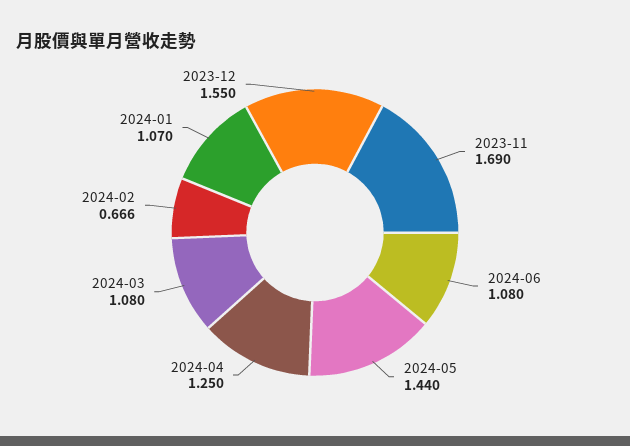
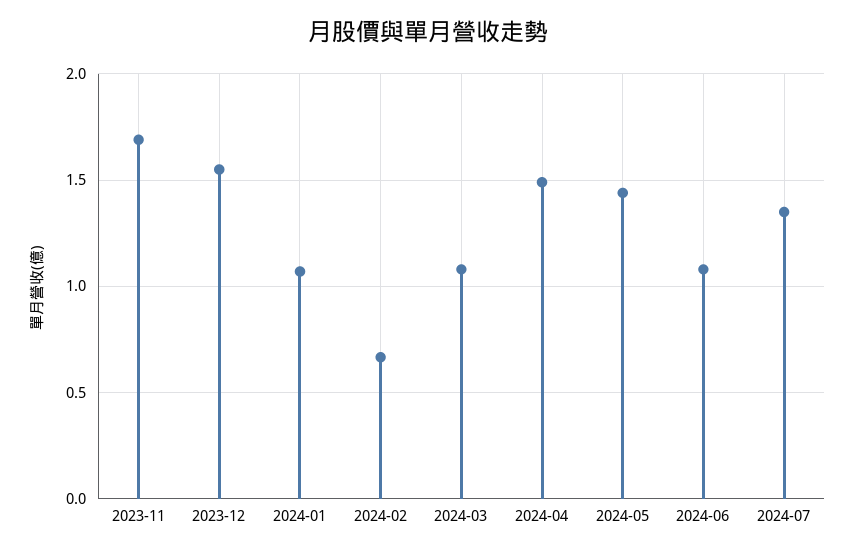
2024-04: 1.25 -> 1.5
2024-07: none -> 1.35

